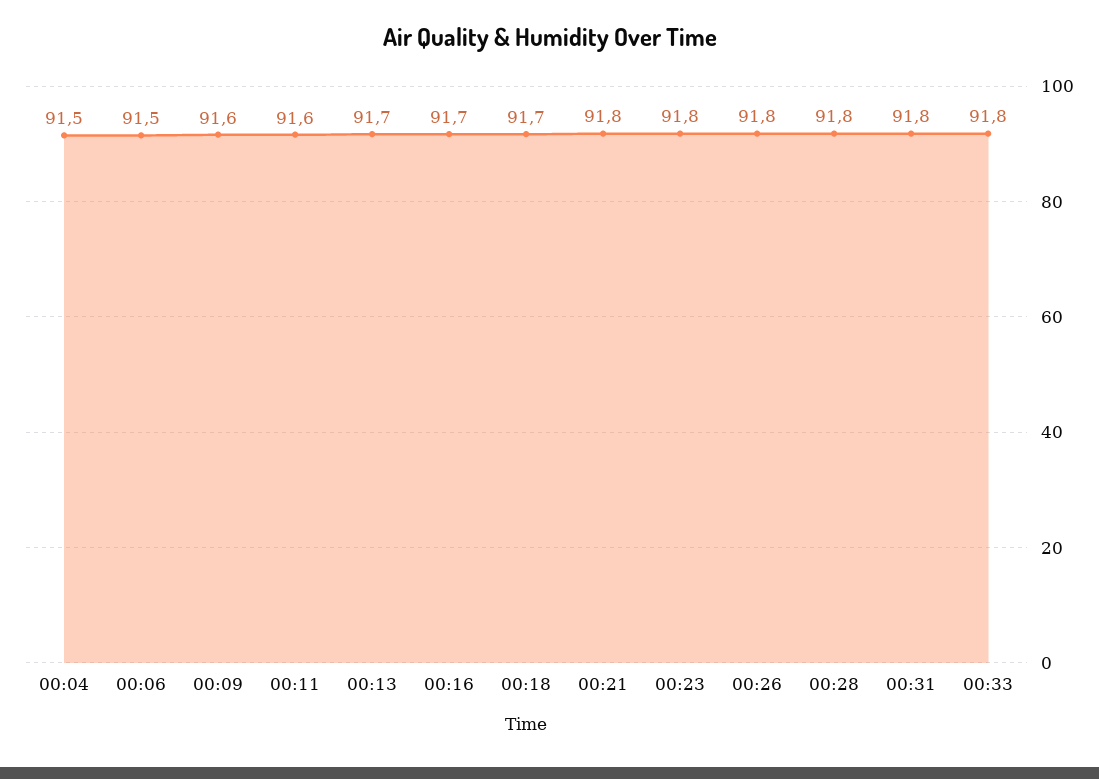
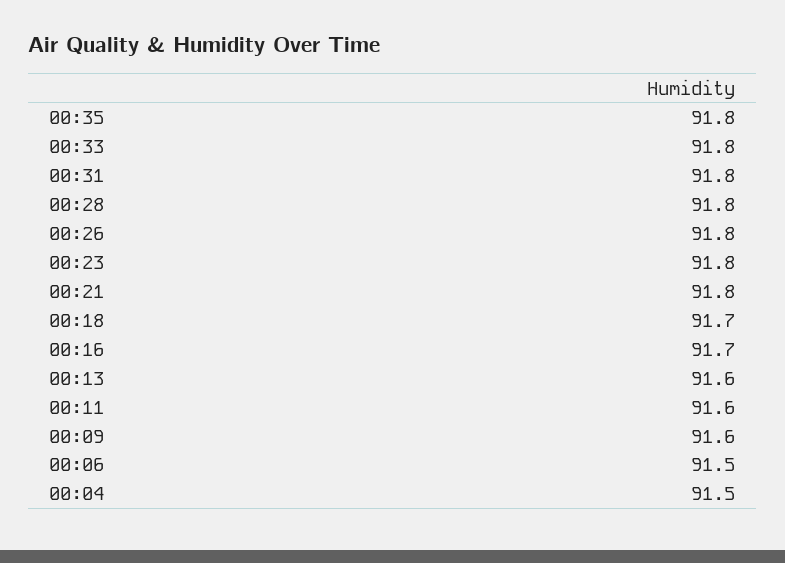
00:13: 91.7 -> 91.6
00:35: none -> 91.8

